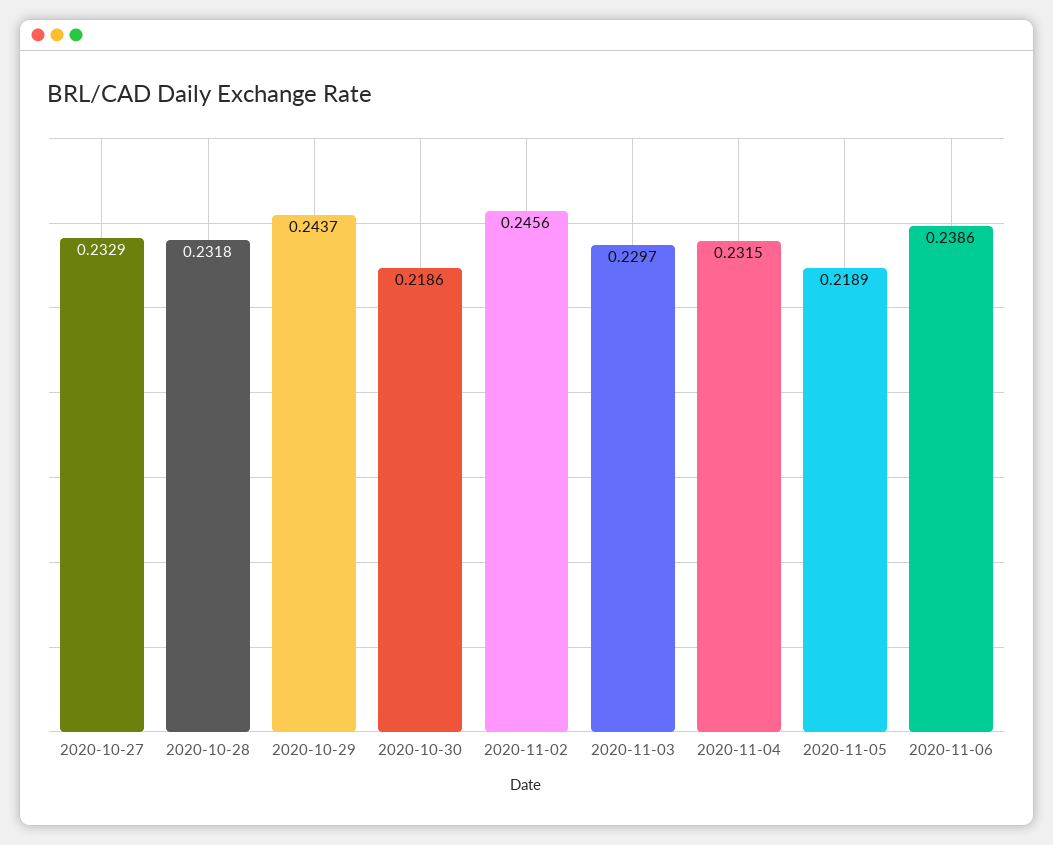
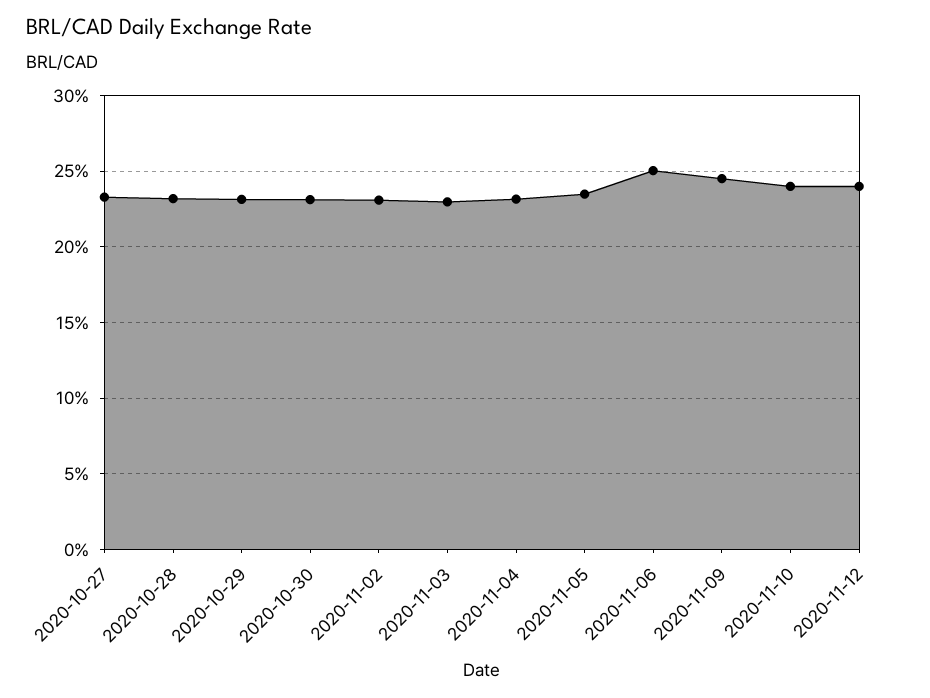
2020-10-29: 0.2437 -> 0.23
2020-10-30: 0.2186 -> 0.23
2020-11-02: 0.2456 -> 0.23
2020-11-05: 0.2189 -> 0.235
2020-11-06: 0.2386 -> 0.25
2020-11-09: none -> 0.245
2020-11-10: none -> 0.24
2020-11-12: none -> 0.24

